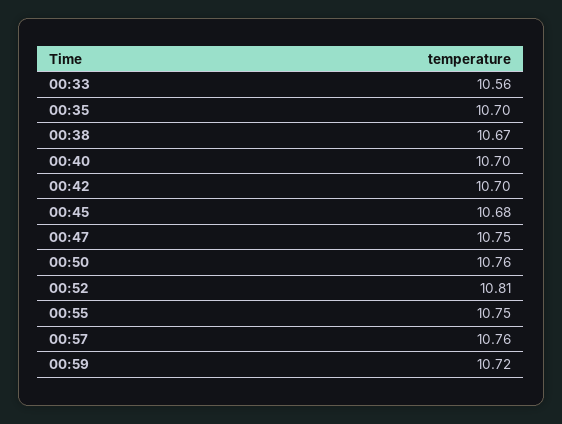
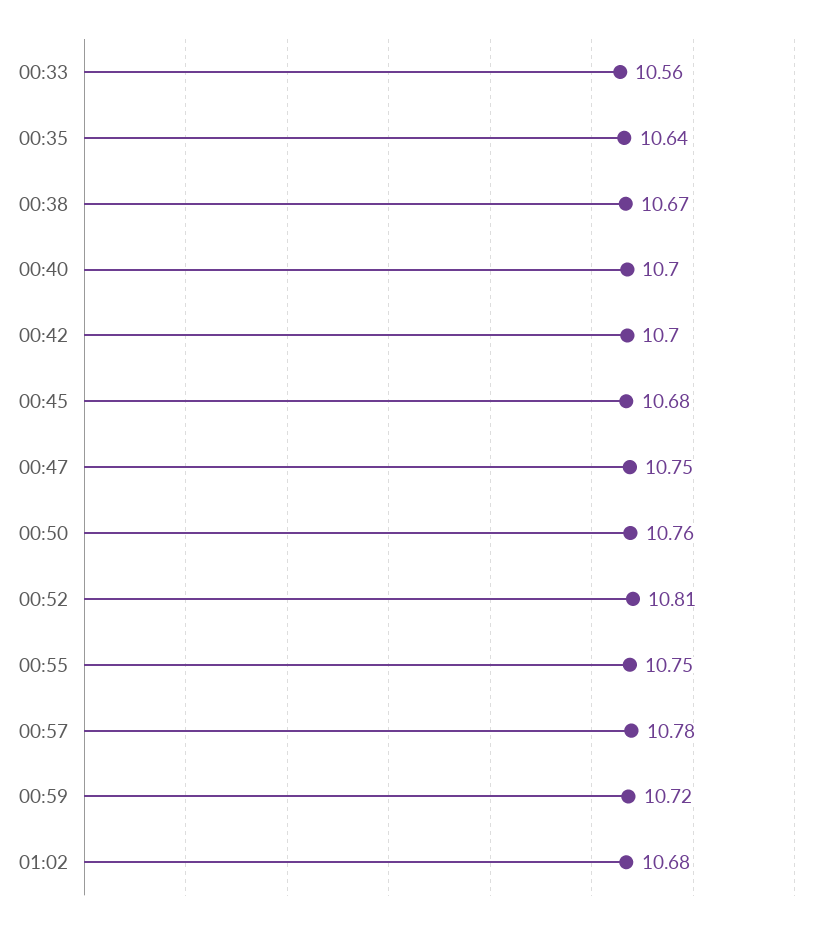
00:35: 10.7 -> 10.64
00:57: 10.76 -> 10.78
01:02: none -> 10.68

